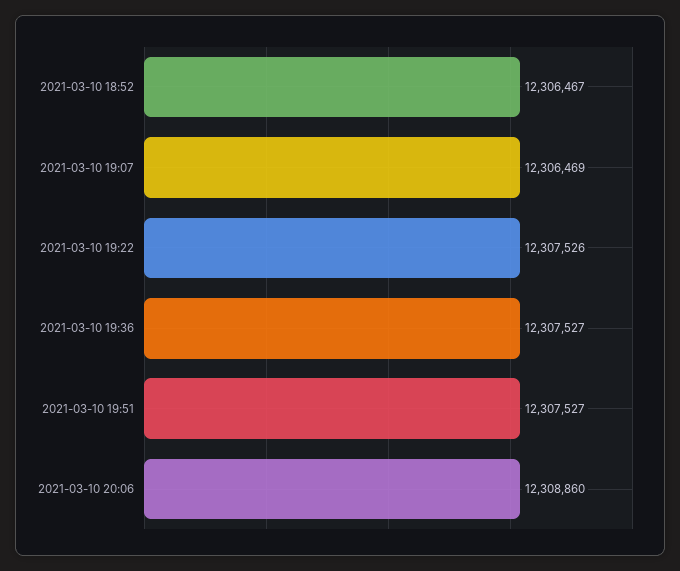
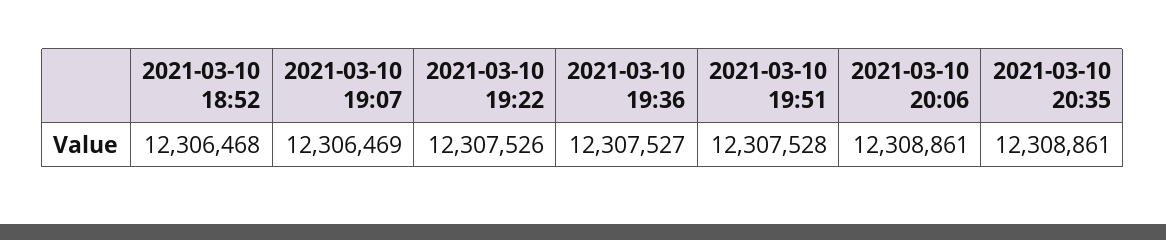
2021-03-10 18:52: 12306467 -> 12306468
2021-03-10 19:51: 12307527 -> 12307528
2021-03-10 20:06: 12308860 -> 12308861
2021-03-10 20:35: none -> 12308861

